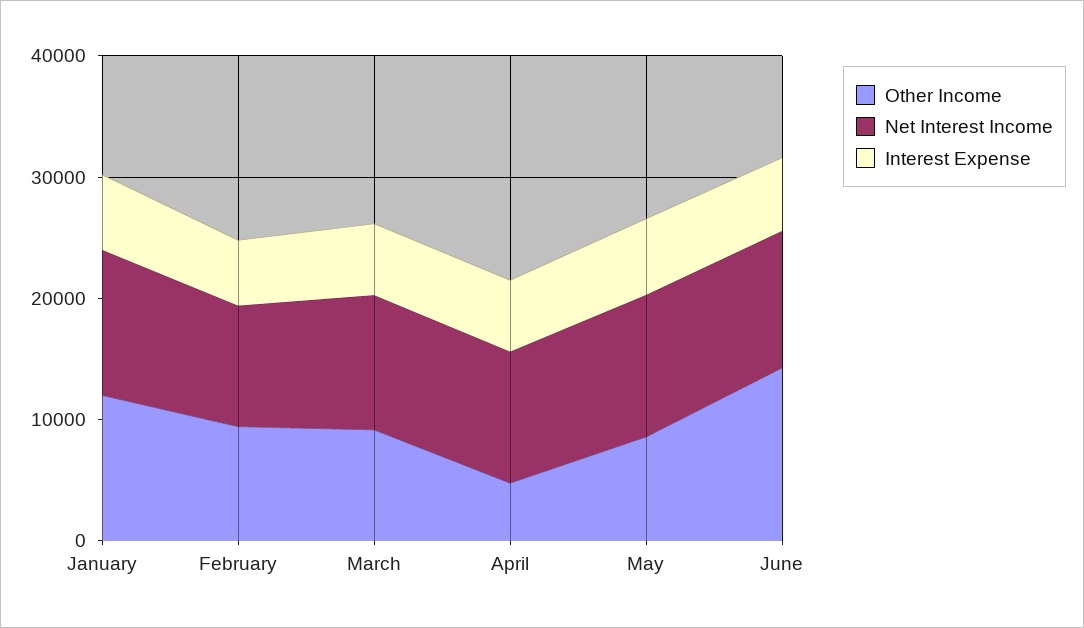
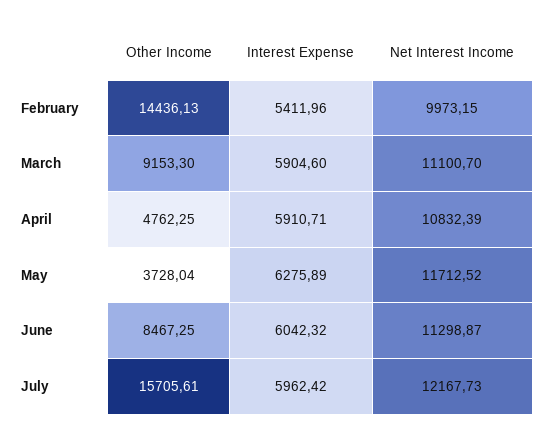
Other Income, January: 12000 -> none
Net Interest Income, January: 12000 -> none
Interest Expense, January: 6000 -> none
Other Income, February: 10000 -> 14436.13
Other Income, May: 8000 -> 3728.04
Other Income, June: 14000 -> 8467.25
Other Income, July: none -> 15705.61
Interest Expense, July: none -> 5962.42
Net Interest Income, July: none -> 12167.73

